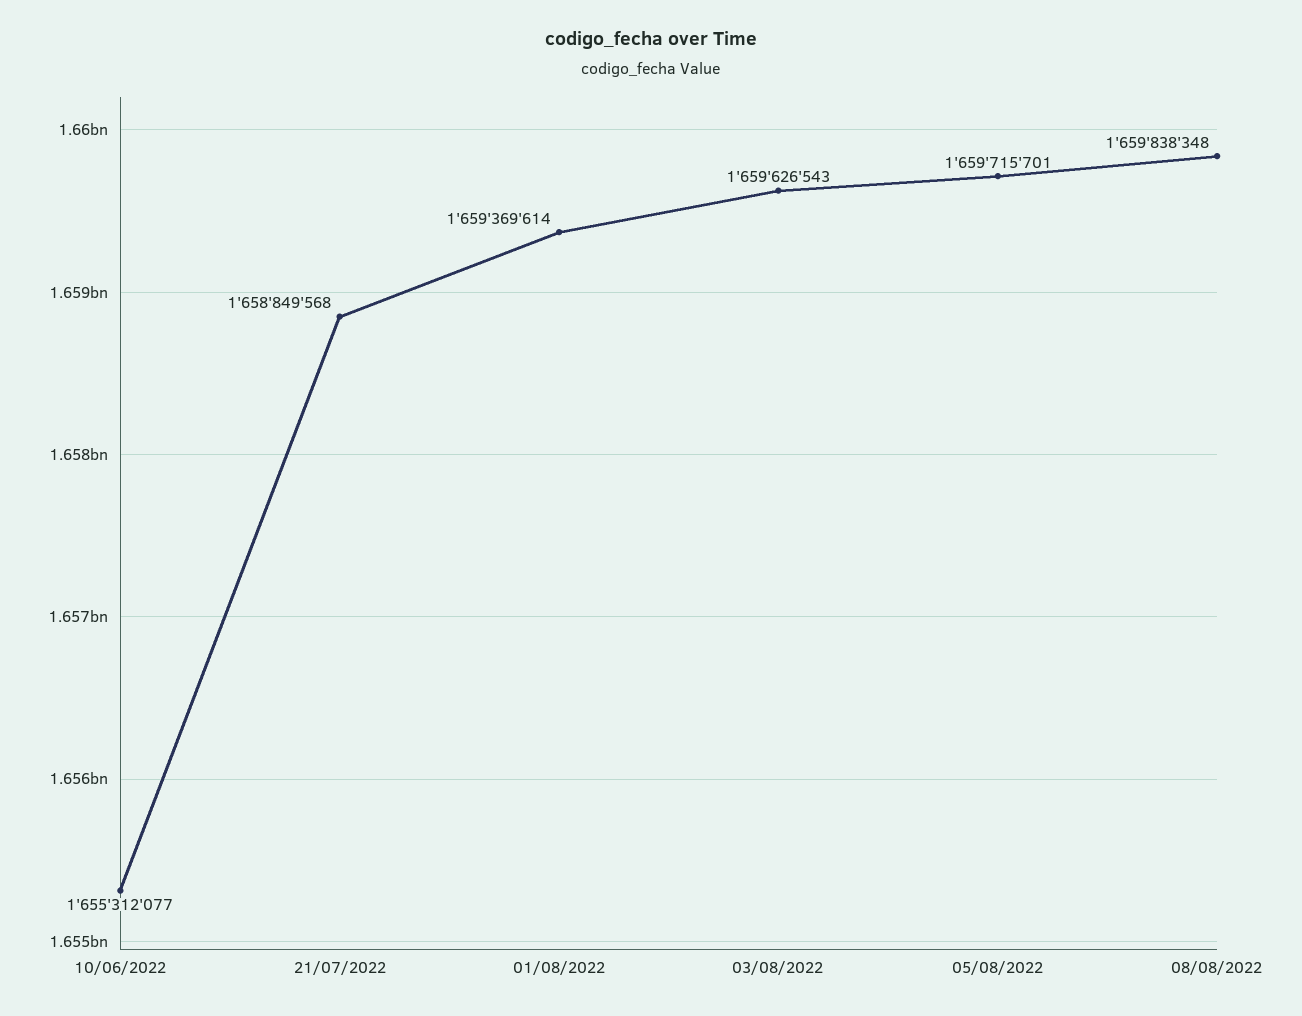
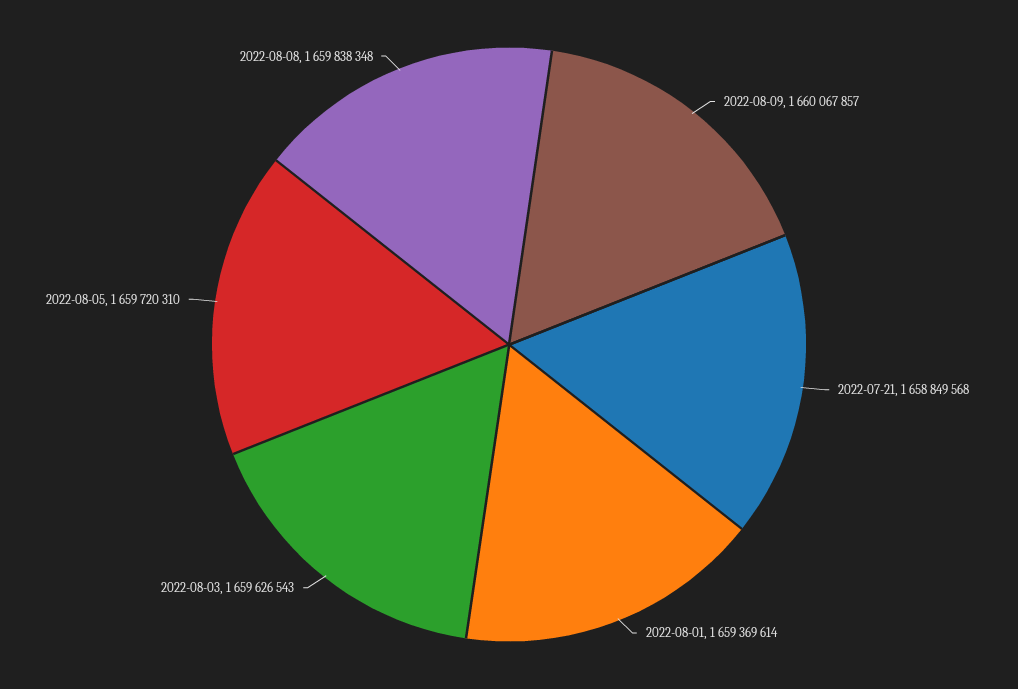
10/06/2022: 1655312077 -> none
05/08/2022: 1659715701 -> 1659720310
2022-08-09: none -> 1660067857

